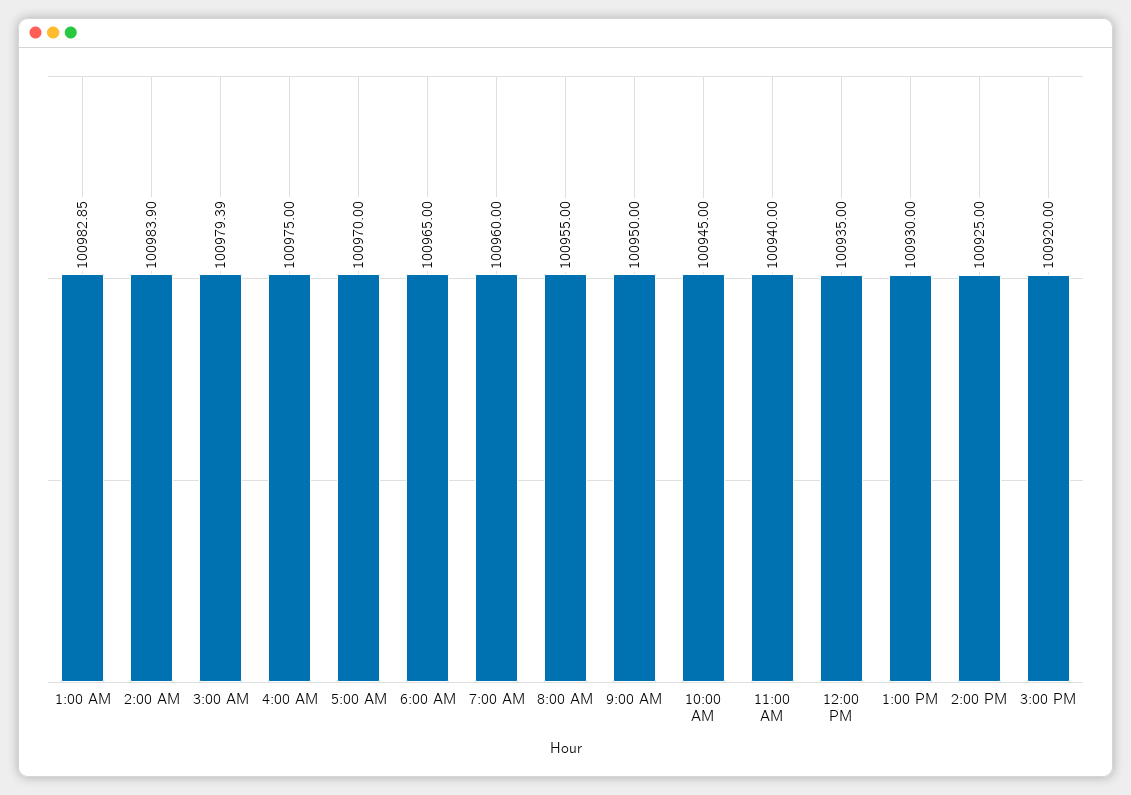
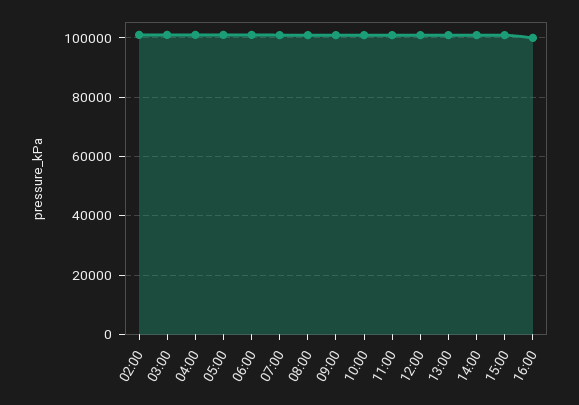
1:00 AM: 100982.85 -> none
16:00: none -> 100000

